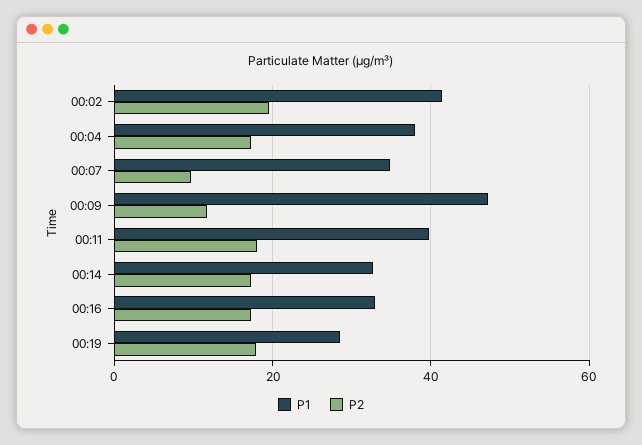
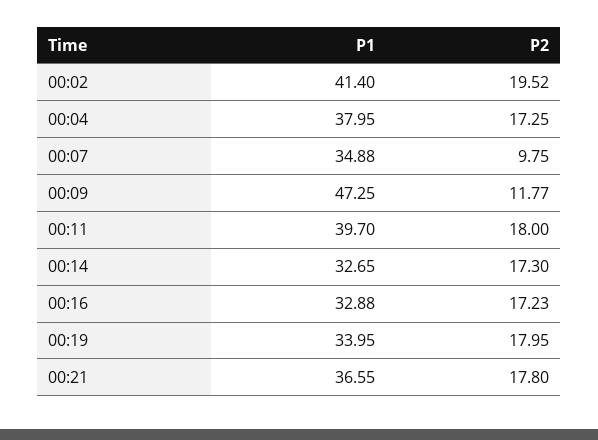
P1, 00:19: 28 -> 33.95
P1, 00:21: none -> 36.55
P2, 00:21: none -> 17.8

